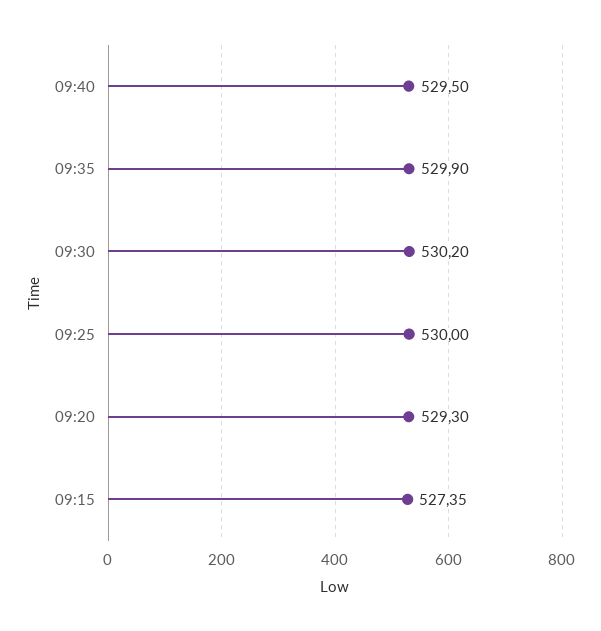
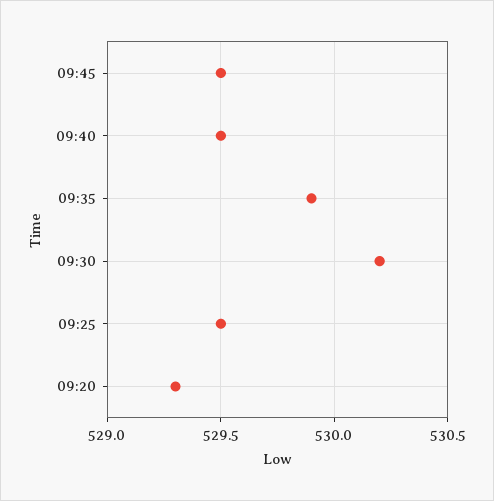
09:25: 530 -> 529.5
09:15: 527.35 -> none
09:45: none -> 529.5

